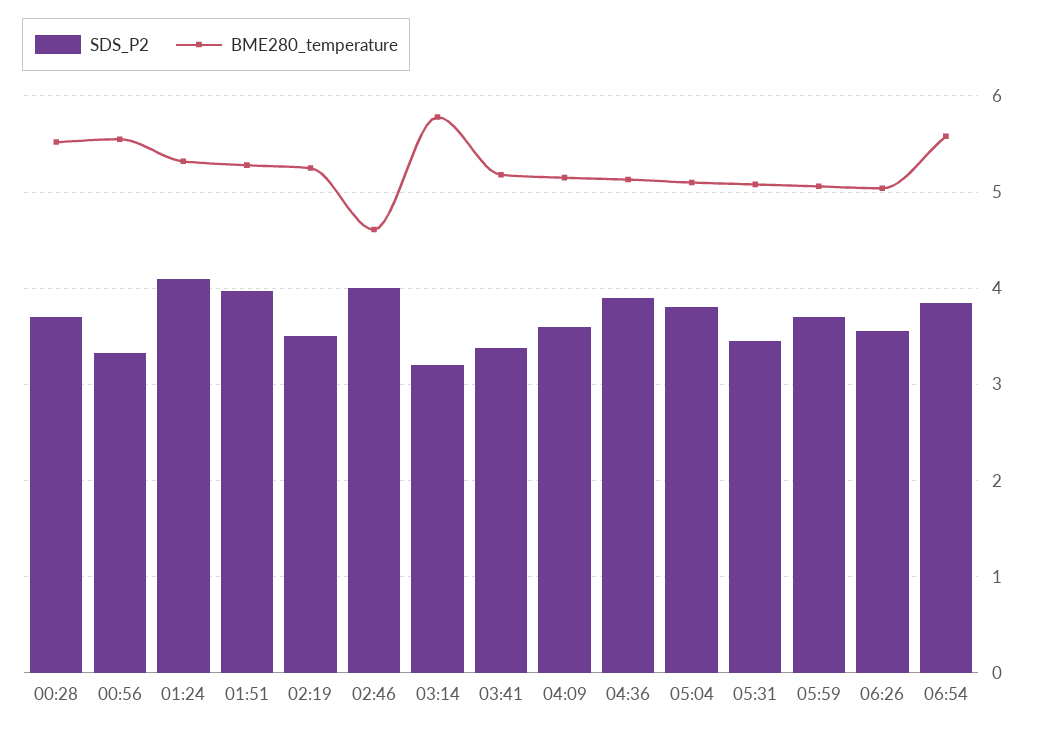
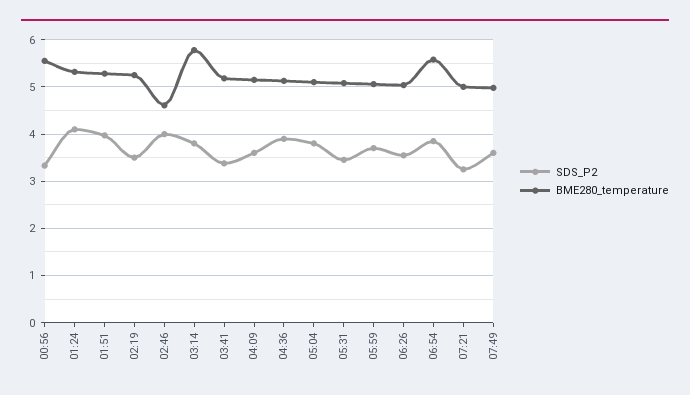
SDS_P2, 00:28: 3.7 -> none
BME280_temperature, 00:28: 5.5 -> none
SDS_P2, 03:14: 3.2 -> 3.8
SDS_P2, 07:21: none -> 3.2
BME280_temperature, 07:21: none -> 5
SDS_P2, 07:49: none -> 3.6
BME280_temperature, 07:49: none -> 5

